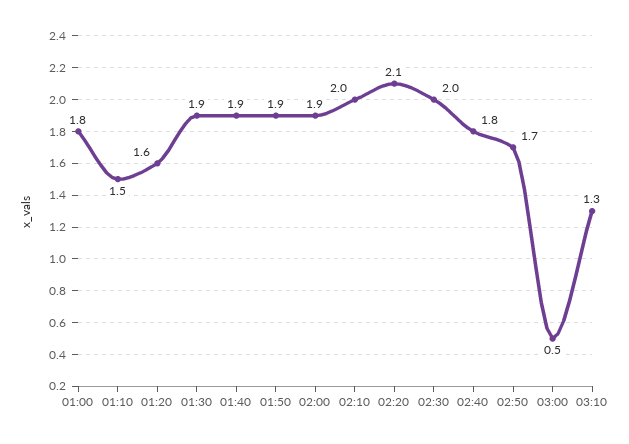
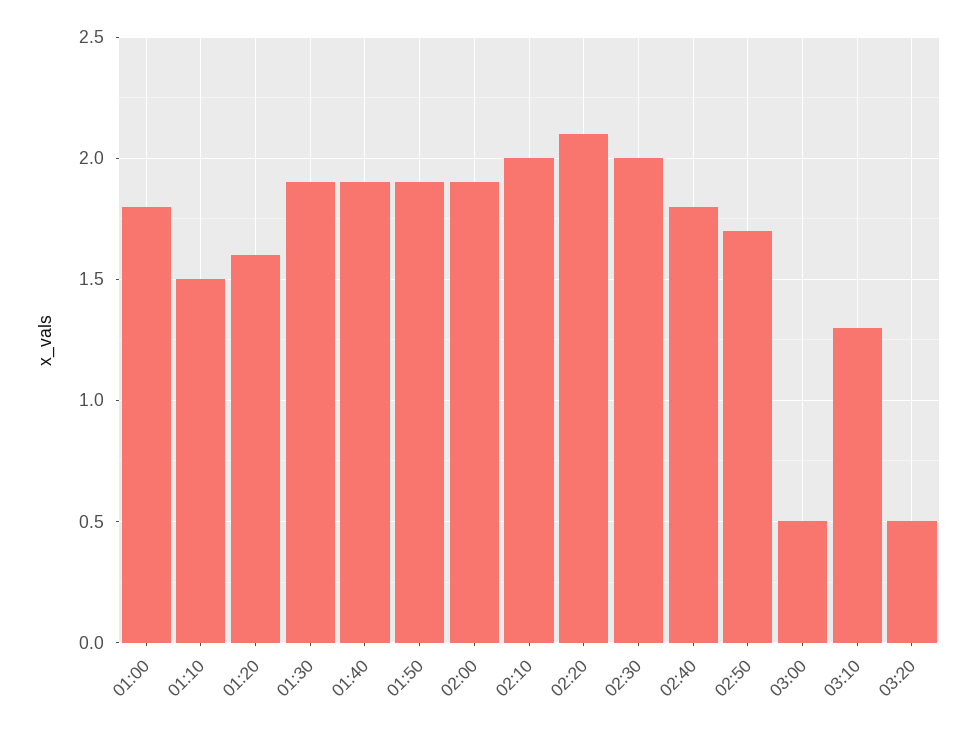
03:20: none -> 0.5

